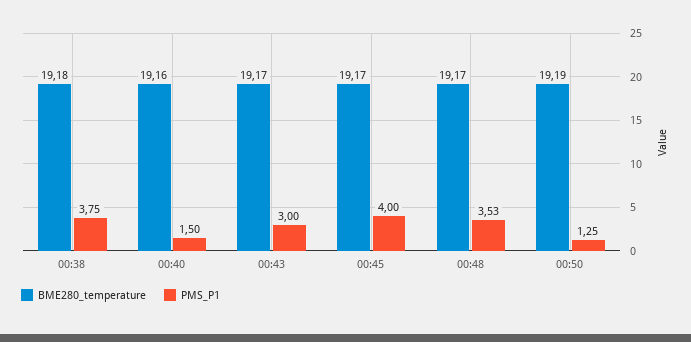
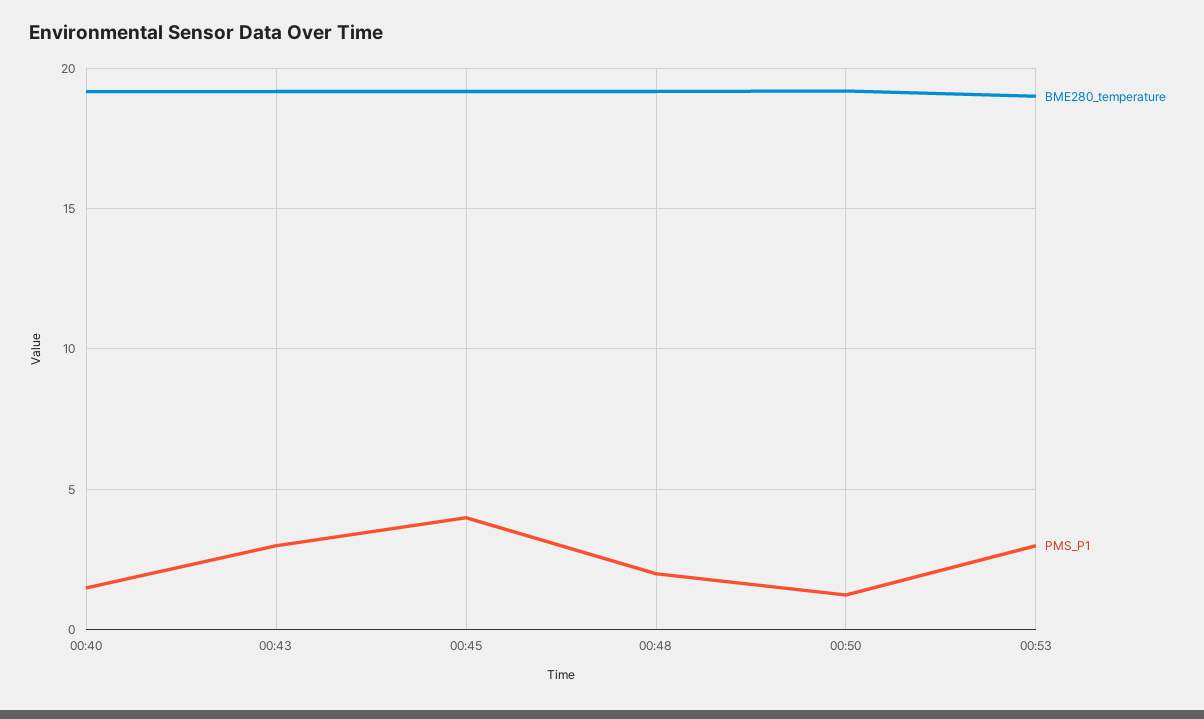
BME280_temperature, 00:38: 19.18 -> none
PMS_P1, 00:38: 3.75 -> none
PMS_P1, 00:48: 3.53 -> 2
BME280_temperature, 00:53: none -> 19
PMS_P1, 00:53: none -> 3

